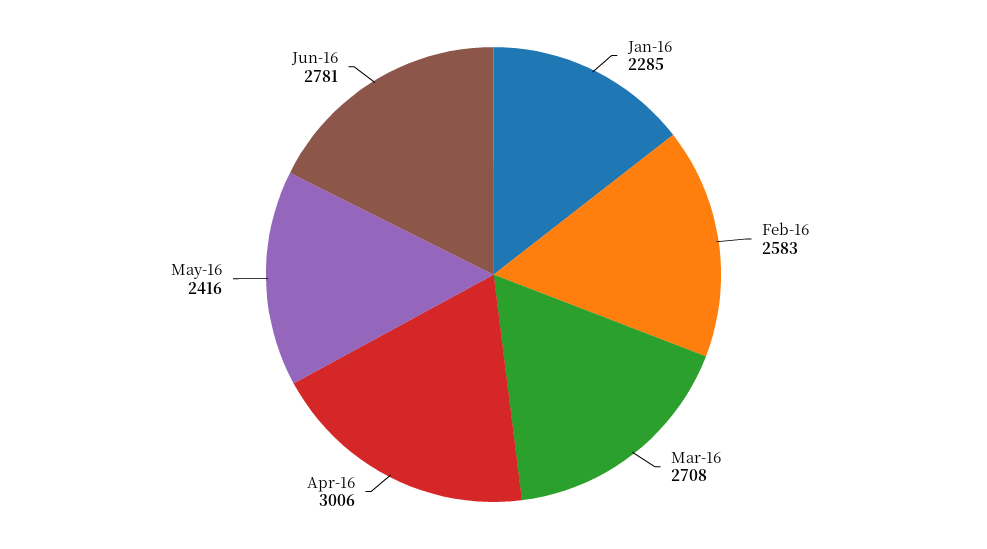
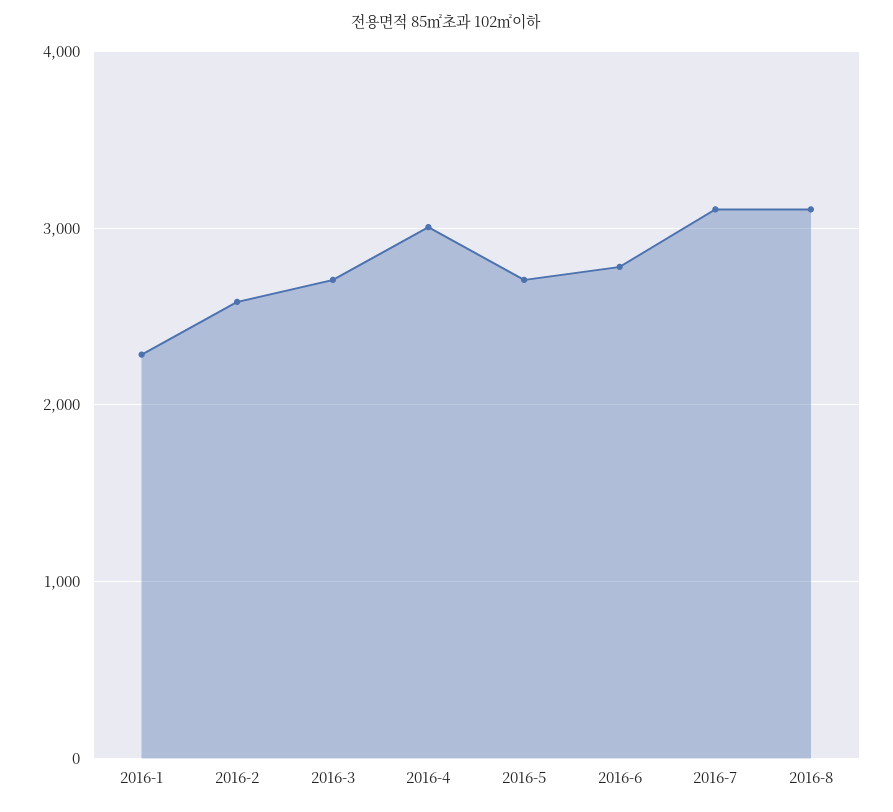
May-16: 2416 -> 2700
2016-7: none -> 3100
2016-8: none -> 3100

